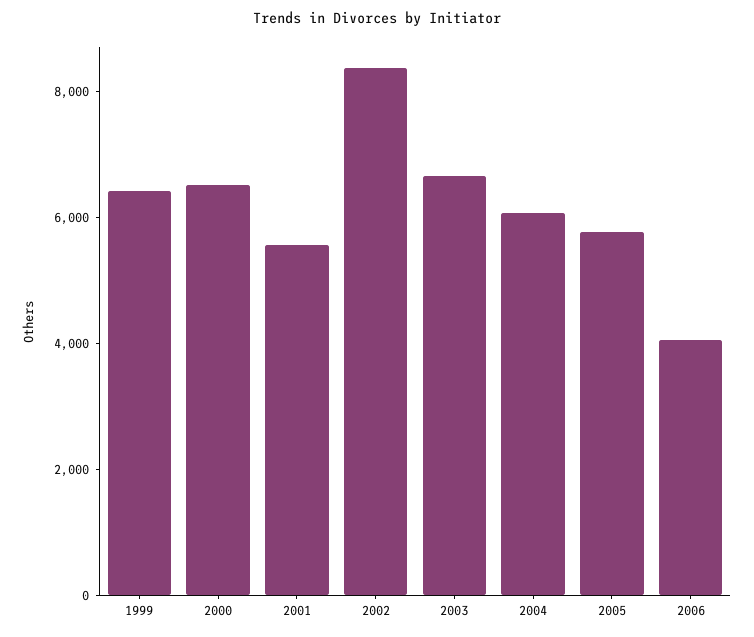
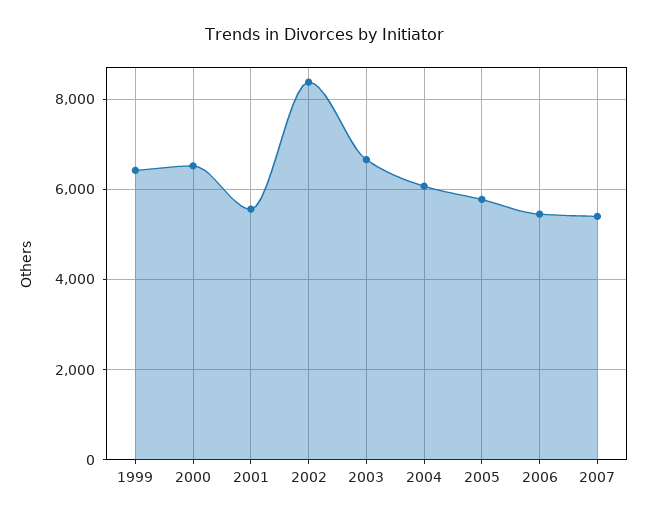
2006: 4000 -> 5400
2007: none -> 5400

